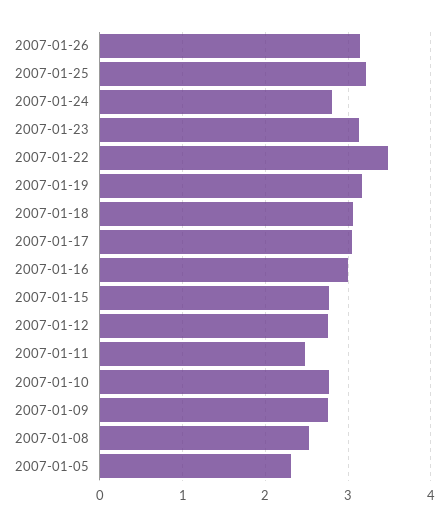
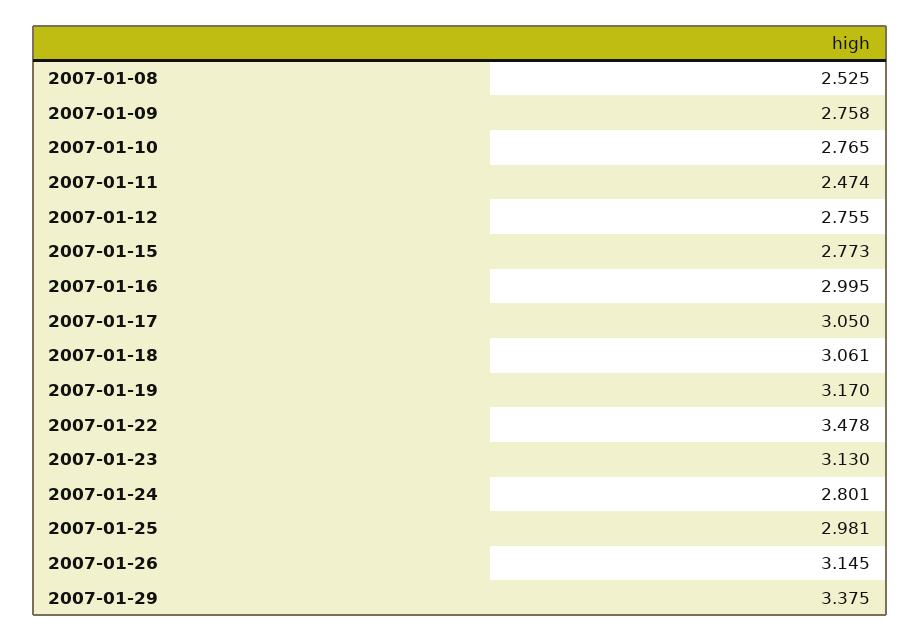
2007-01-25: 3.2 -> 2.981
2007-01-05: 2.3 -> none
2007-01-29: none -> 3.375

